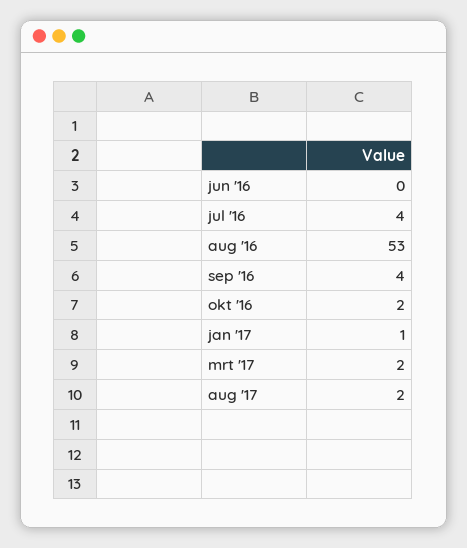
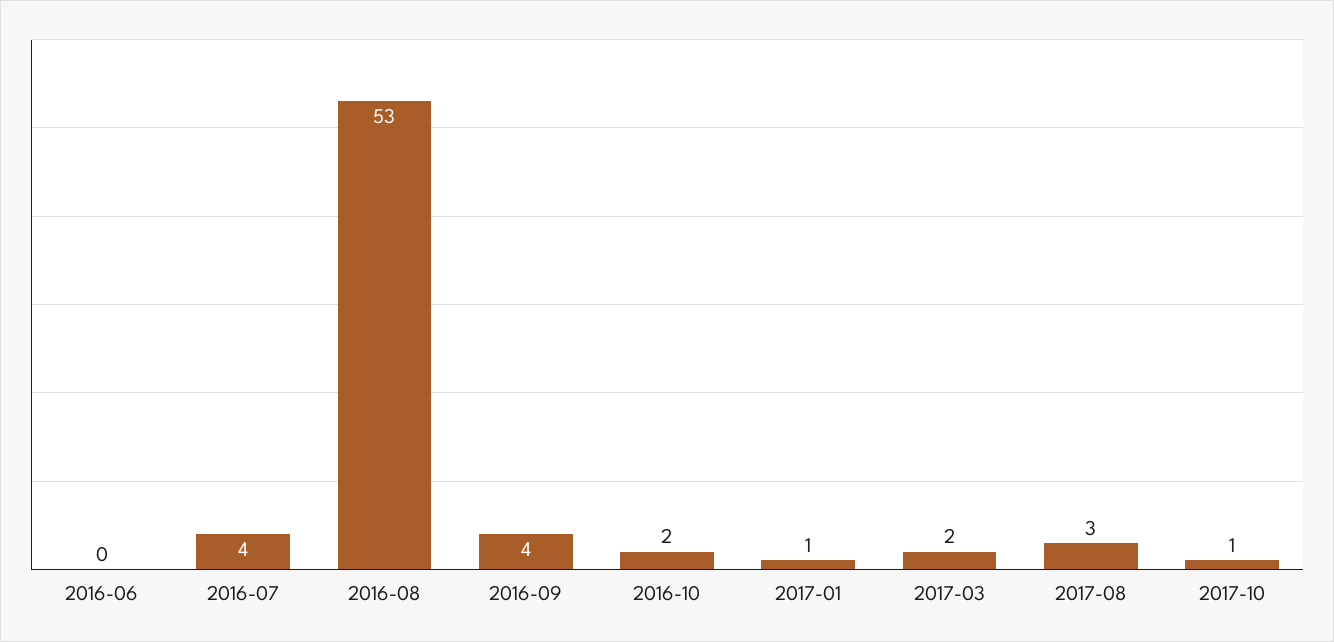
aug '17: 2 -> 3
2017-10: none -> 1

